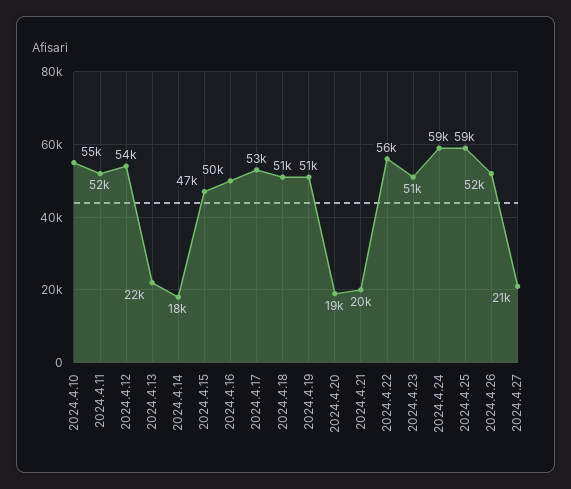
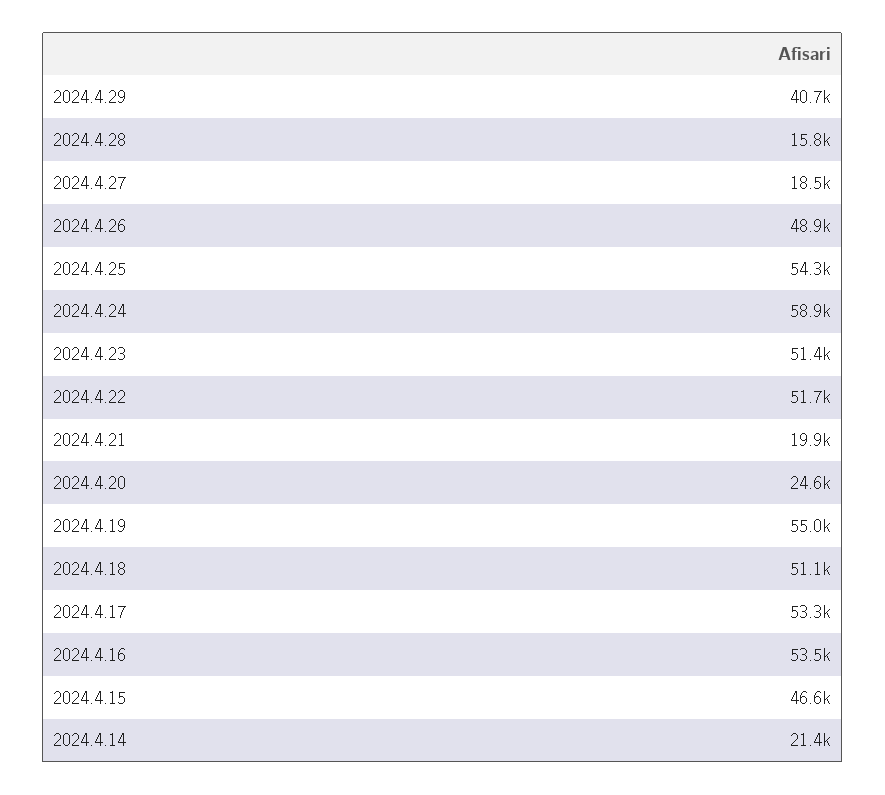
2024.4.10: 55000 -> none
2024.4.11: 52000 -> none
2024.4.12: 54000 -> none
2024.4.13: 22000 -> none
2024.4.14: 18000 -> 21400
2024.4.16: 50000 -> 53500
2024.4.19: 51000 -> 55000
2024.4.20: 19000 -> 24600
2024.4.22: 56000 -> 51700
2024.4.25: 59000 -> 54300
2024.4.26: 52000 -> 48900
2024.4.27: 21000 -> 18500
2024.4.29: none -> 40700
2024.4.28: none -> 15800

